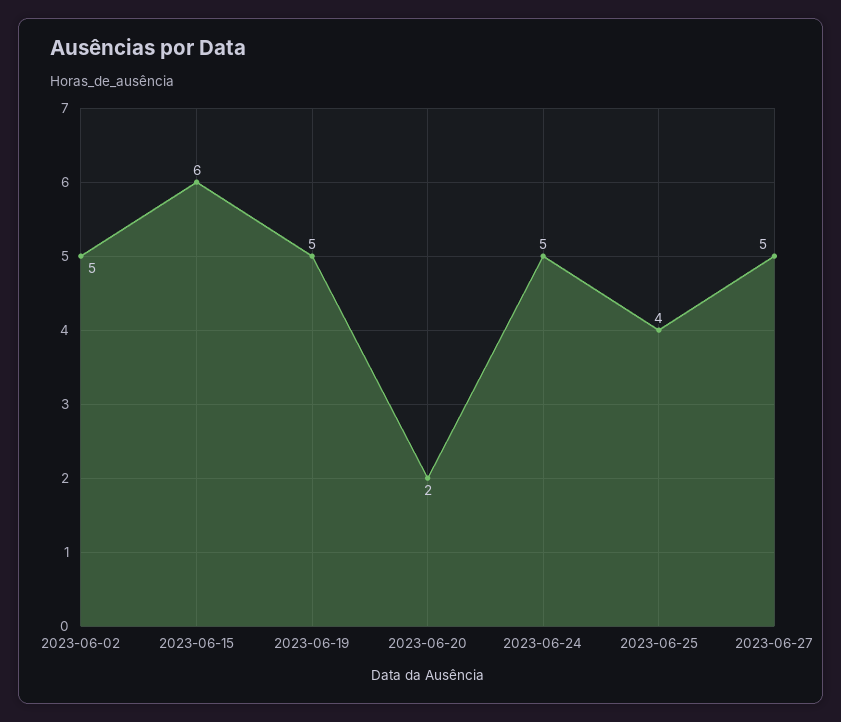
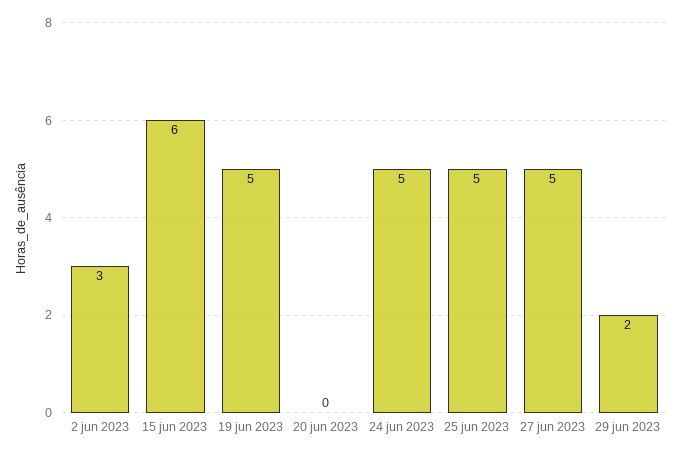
2023-06-02: 5 -> 3
2023-06-20: 2 -> 0
2023-06-25: 4 -> 5
29 jun 2023: none -> 2

